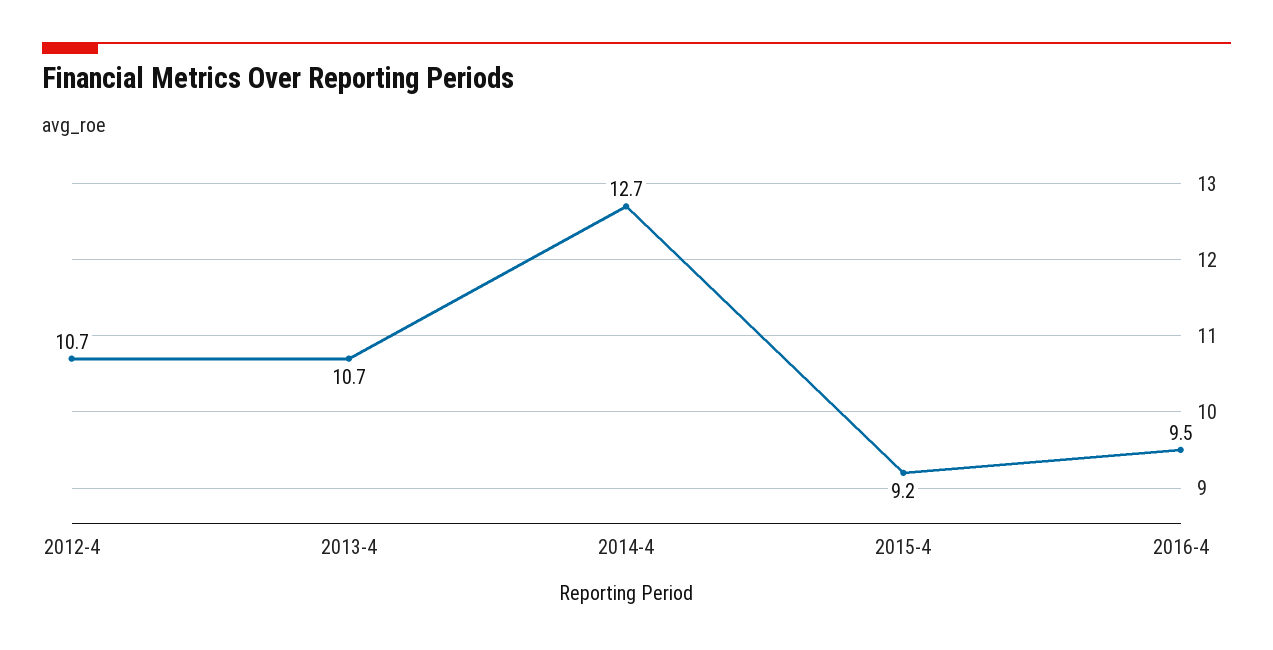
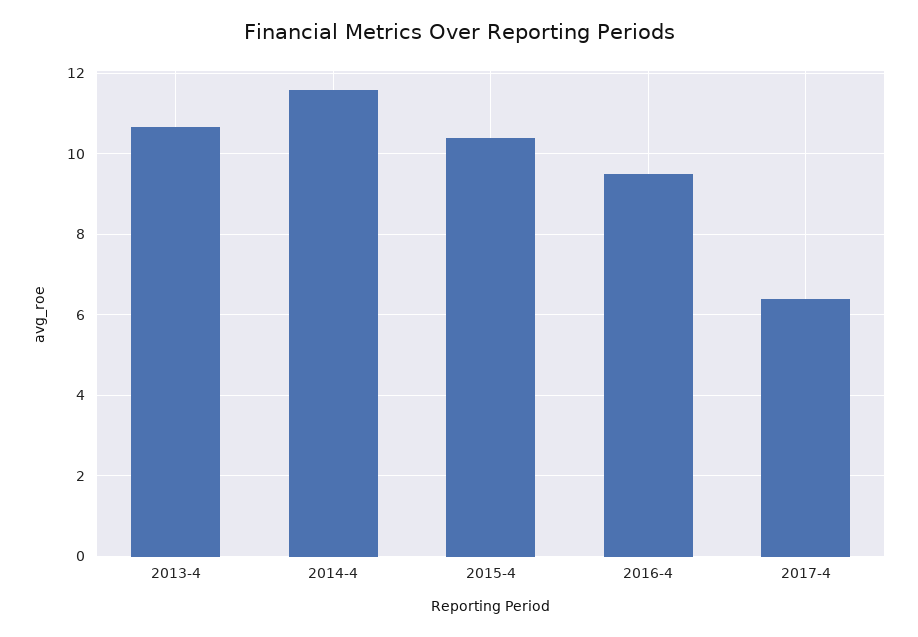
2012-4: 10.7 -> none
2014-4: 12.7 -> 11.6
2015-4: 9.2 -> 10.4
2017-4: none -> 6.4

